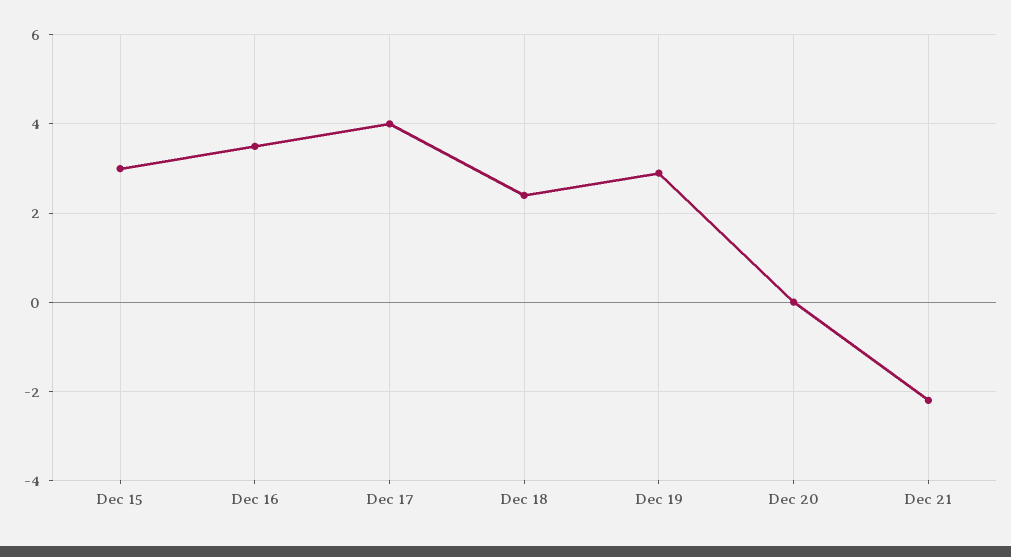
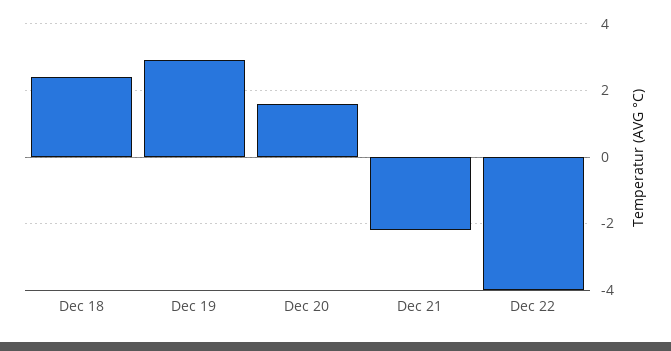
Dec 15: 3 -> none
Dec 16: 3.5 -> none
Dec 17: 4 -> none
Dec 20: 0 -> 1.5
Dec 22: none -> -4

